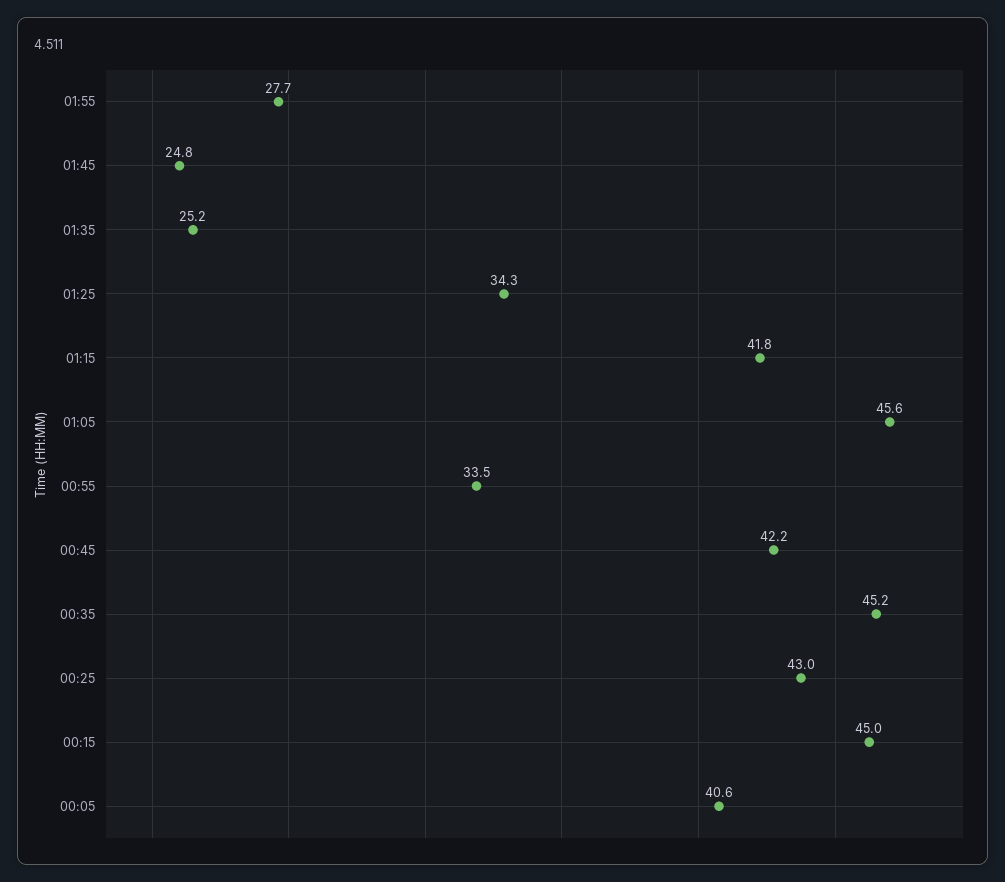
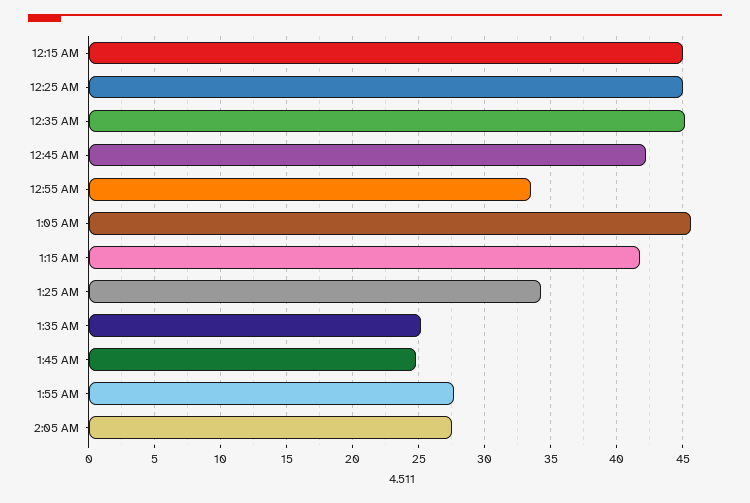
00:25: 43 -> 45
00:05: 40.6 -> none
2:05 AM: none -> 27.5

